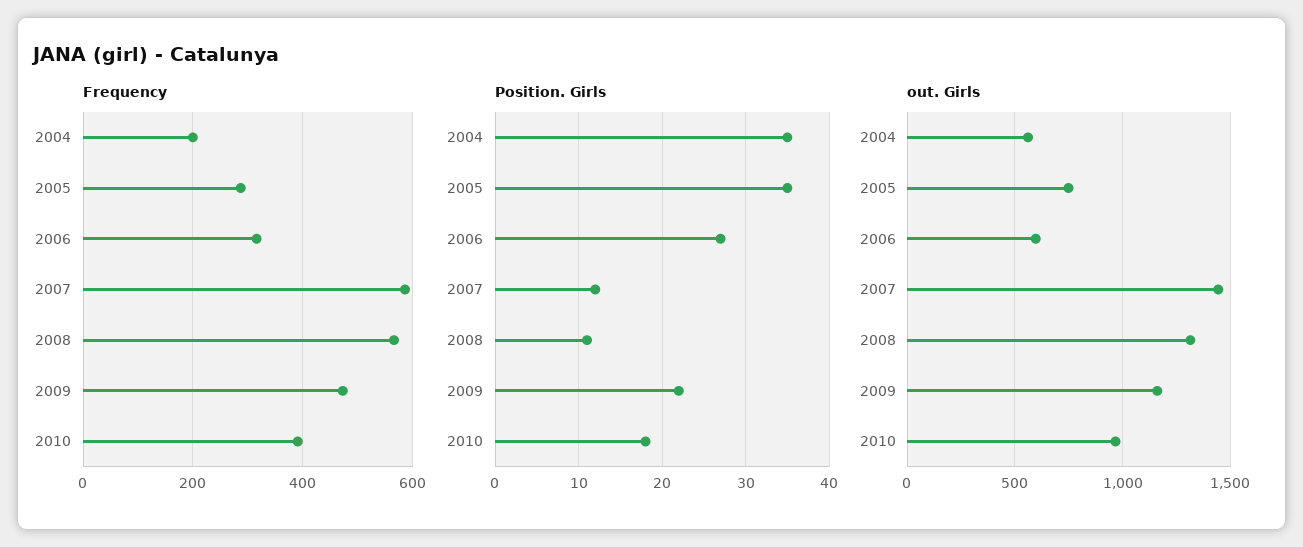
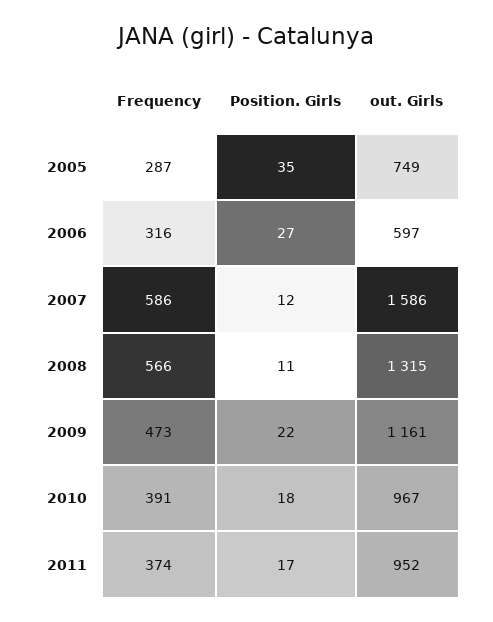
Frequency, 2004: 200 -> none
Position. Girls, 2004: 35 -> none
out. Girls, 2004: 550 -> none
out. Girls, 2007: 1450 -> 1586
Frequency, 2011: none -> 374
Position. Girls, 2011: none -> 17
out. Girls, 2011: none -> 952

